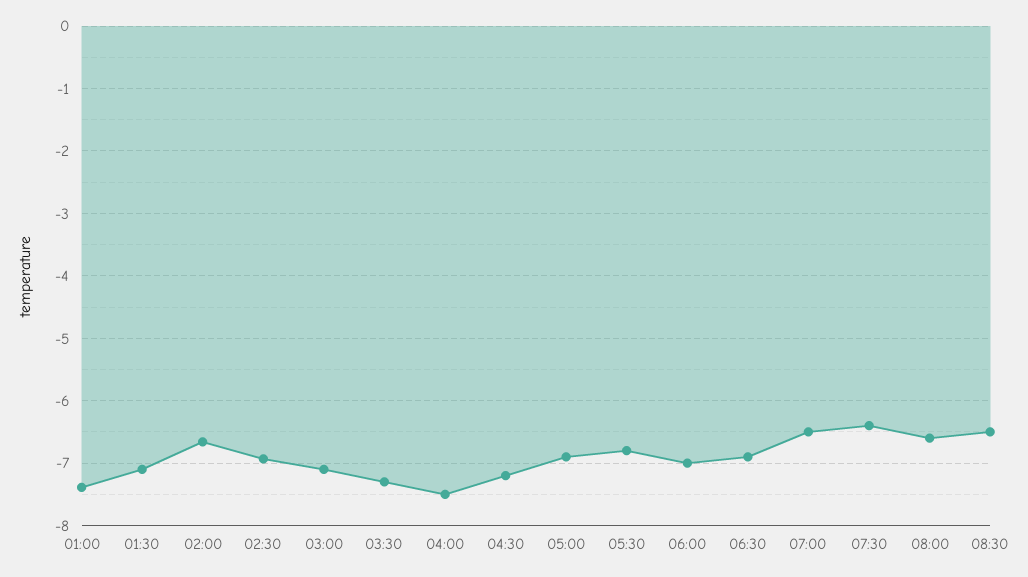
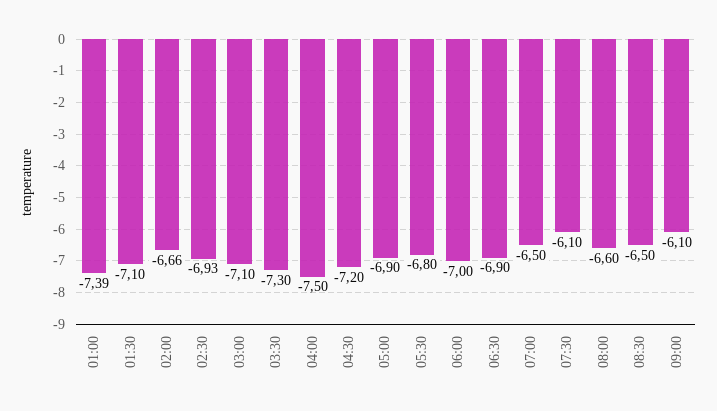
07:30: -6.4 -> -6.1
09:00: none -> -6.1

